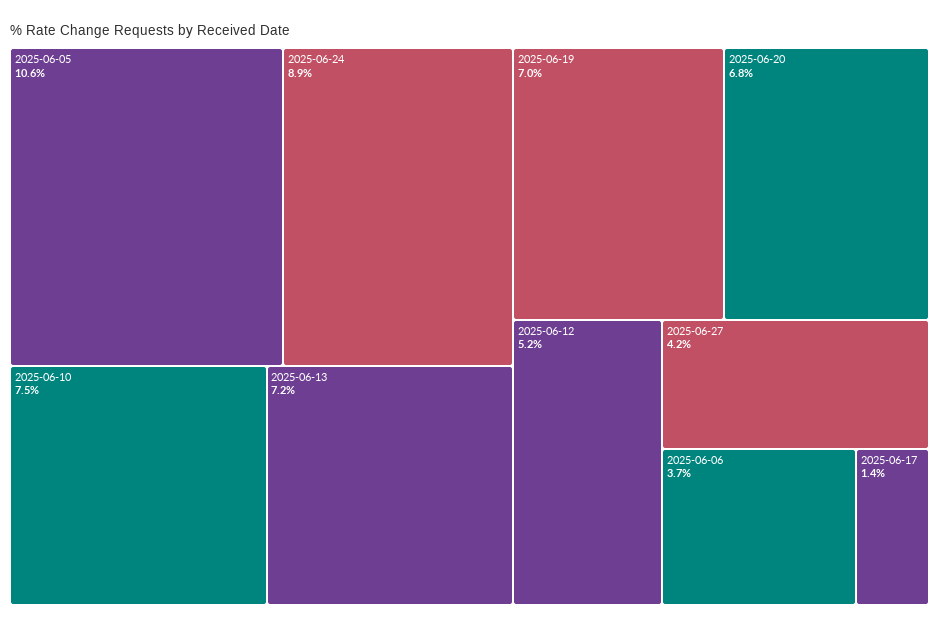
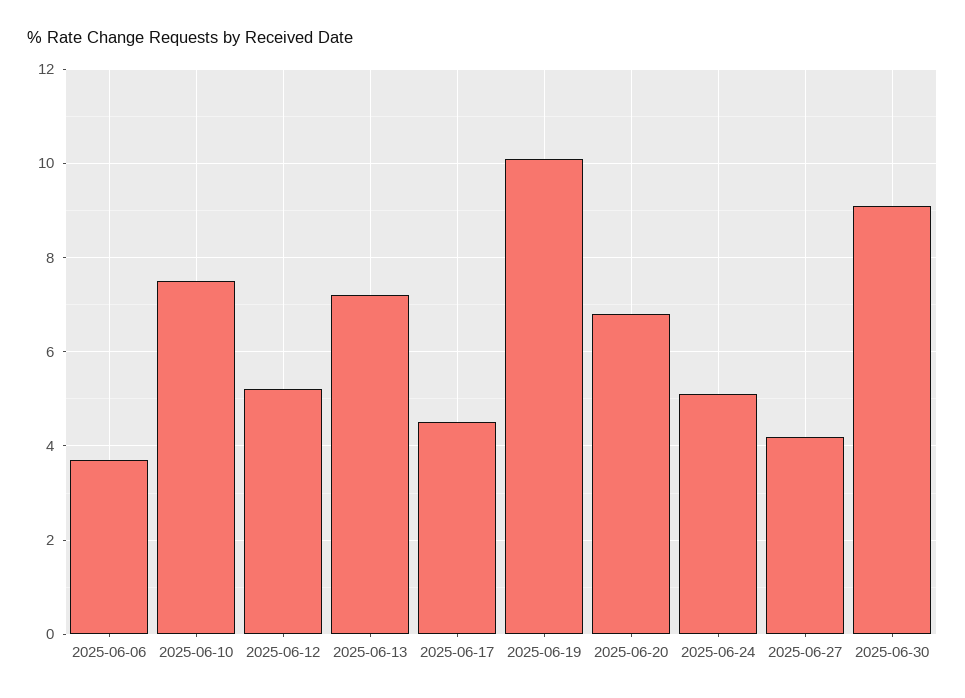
2025-06-05: 10.6 -> none
2025-06-24: 8.9 -> 5
2025-06-19: 7 -> 10
2025-06-17: 1.4 -> 4.5
2025-06-30: none -> 9

